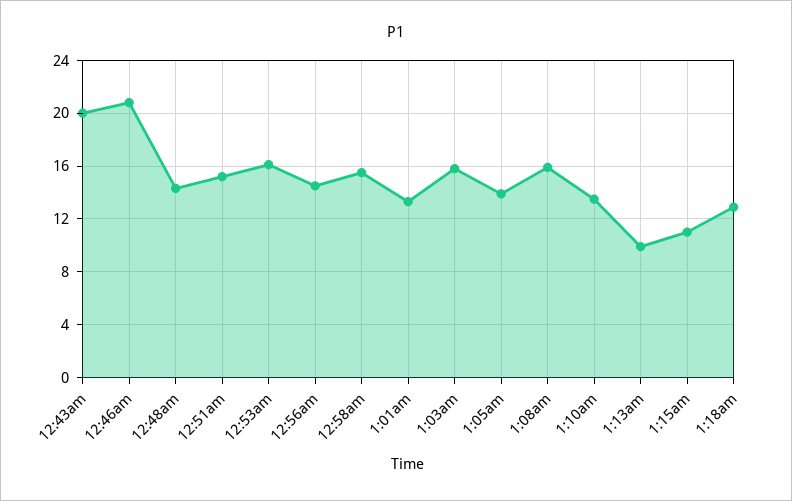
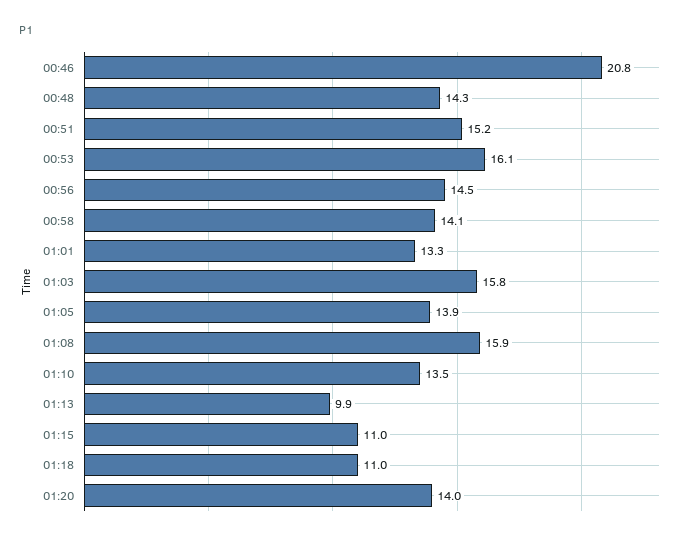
12:43am: 20 -> none
12:58am: 15.5 -> 14.1
1:18am: 13 -> 11
01:20: none -> 14

